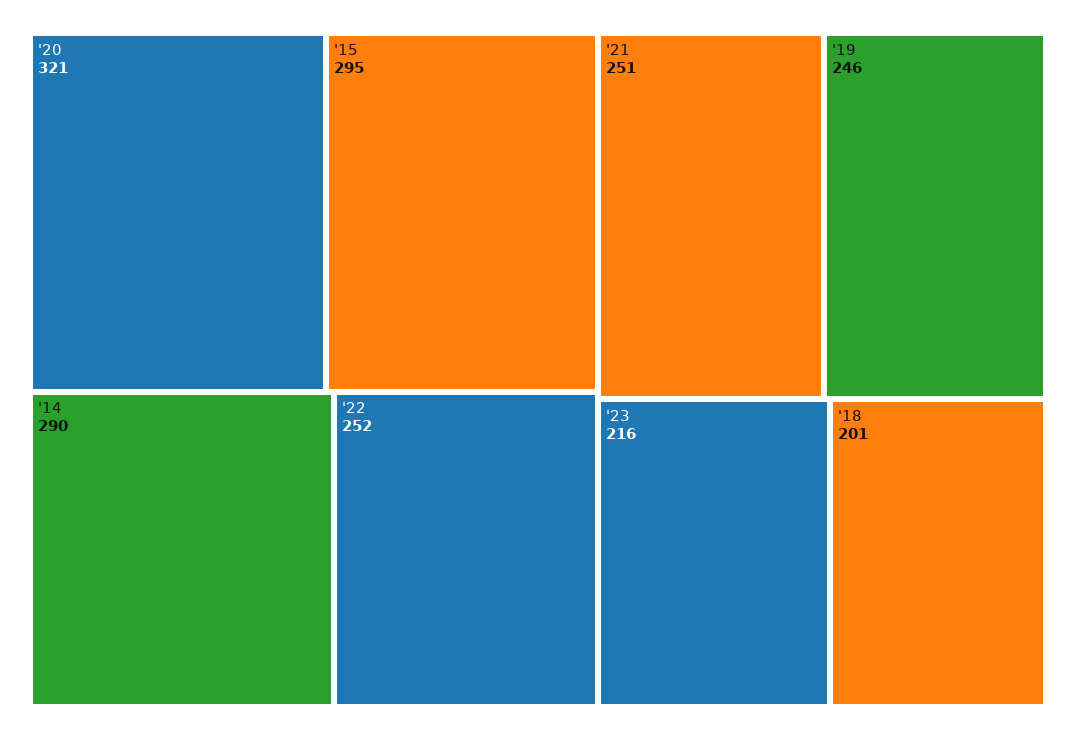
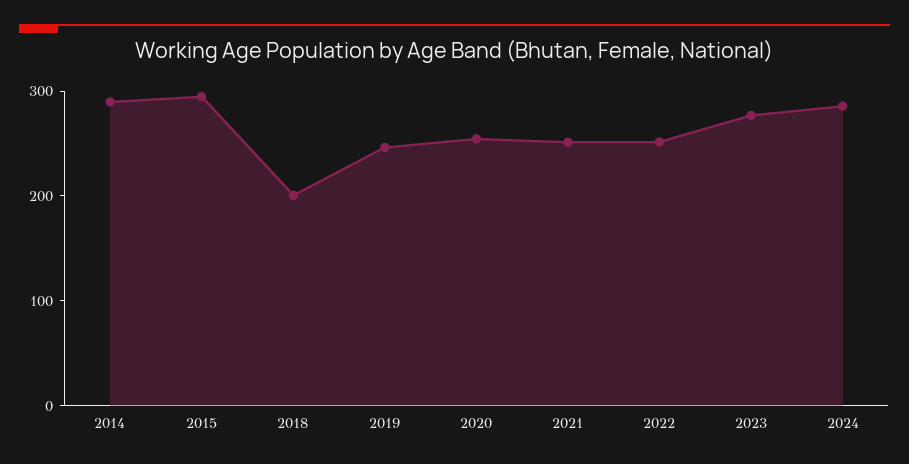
'20: 321 -> 260
'23: 216 -> 280
2024: none -> 280

